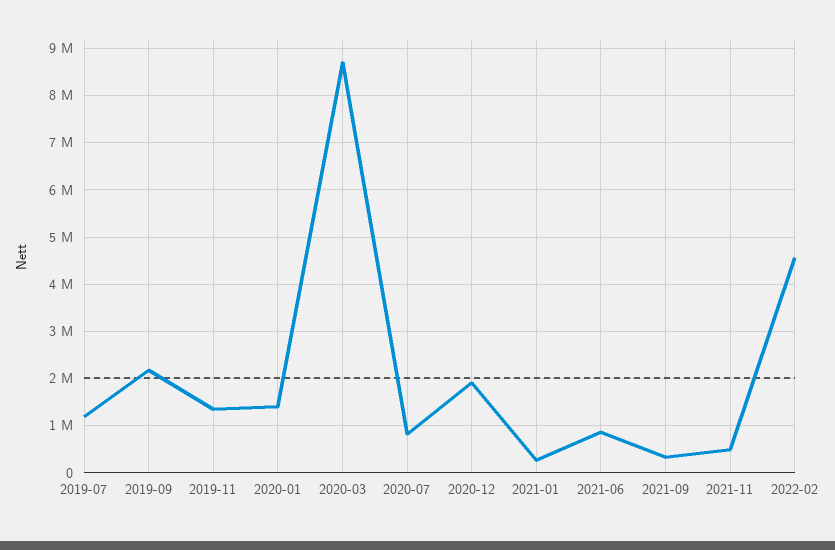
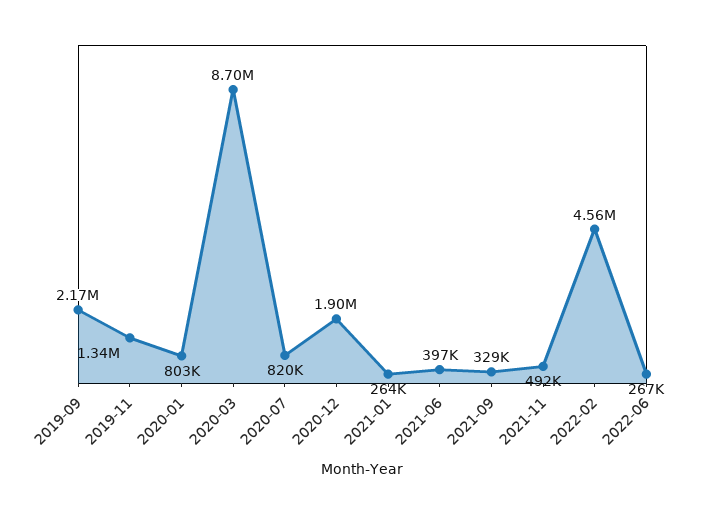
2019-07: 1200000 -> none
2020-01: 1400000 -> 803000
2021-06: 800000 -> 397000
2022-06: none -> 267000

